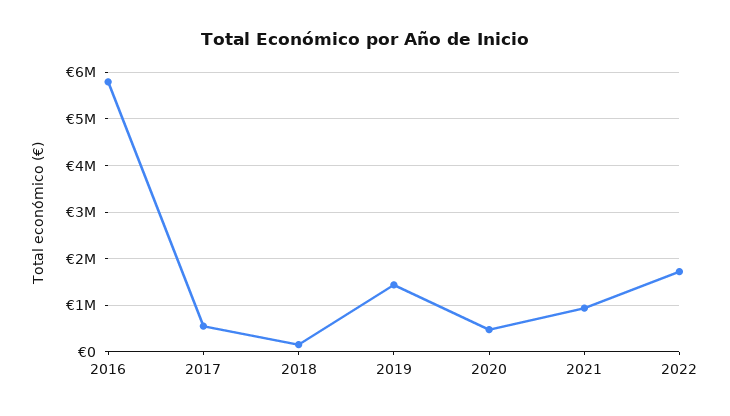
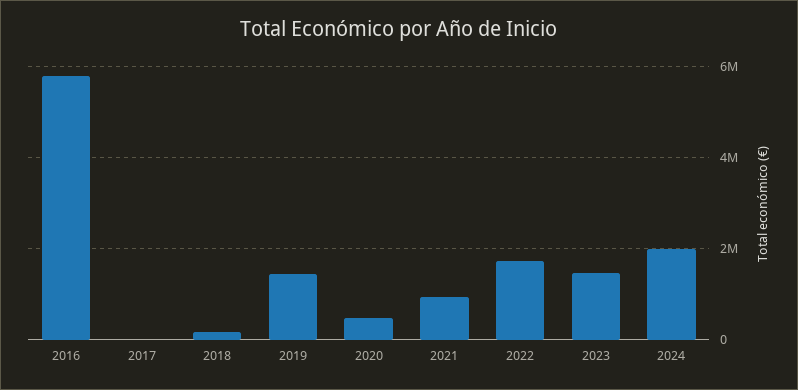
2017: 600000 -> 0
2023: none -> 1400000
2024: none -> 2000000

